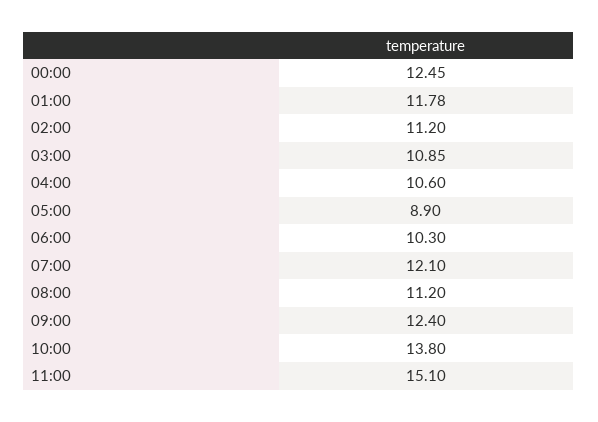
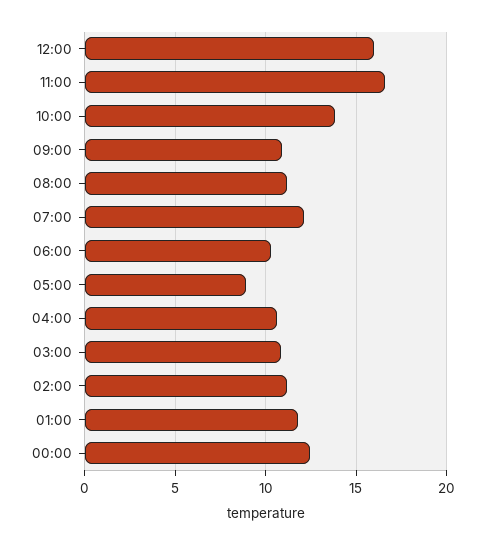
09:00: 12.4 -> 11
11:00: 15.1 -> 16.5
12:00: none -> 16

